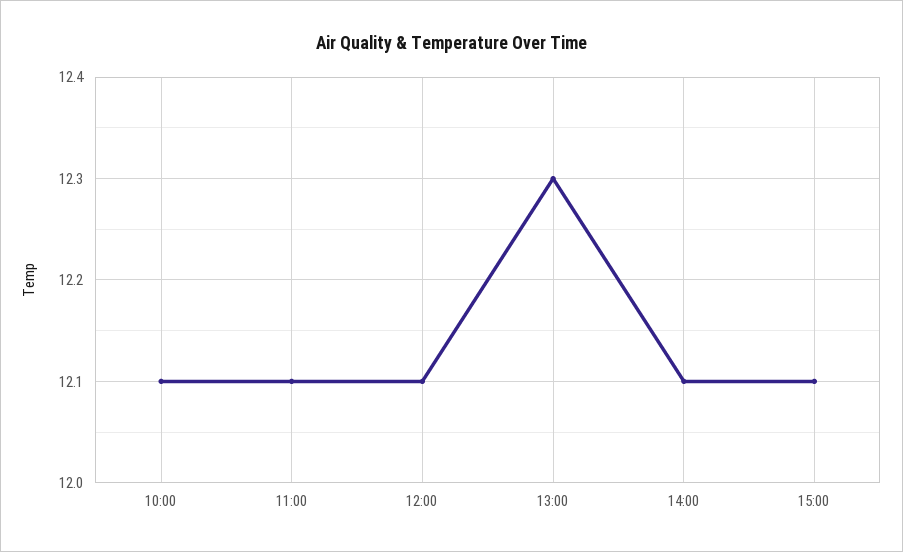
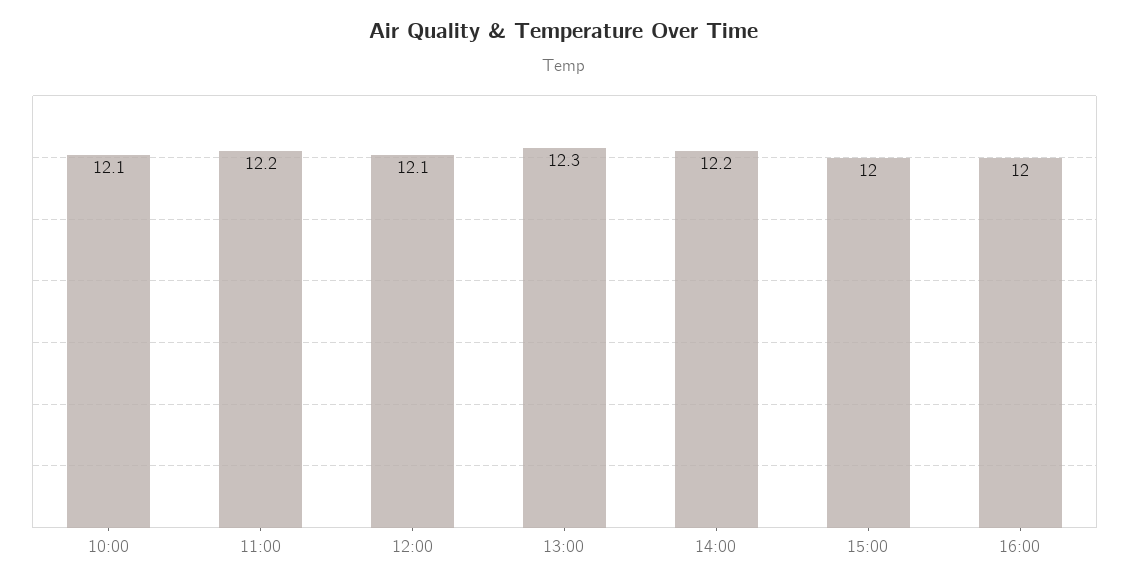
11:00: 12.1 -> 12.2
14:00: 12.1 -> 12.2
15:00: 12.1 -> 12
16:00: none -> 12

